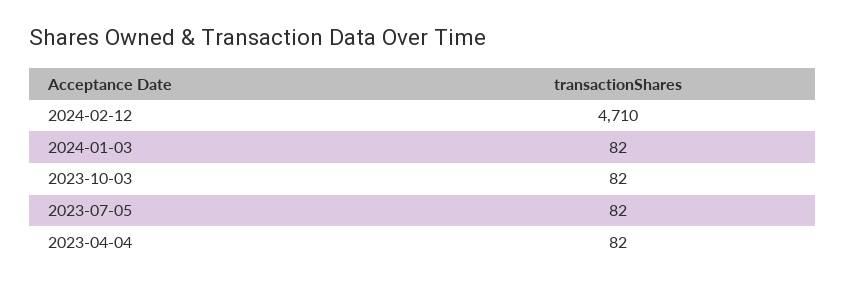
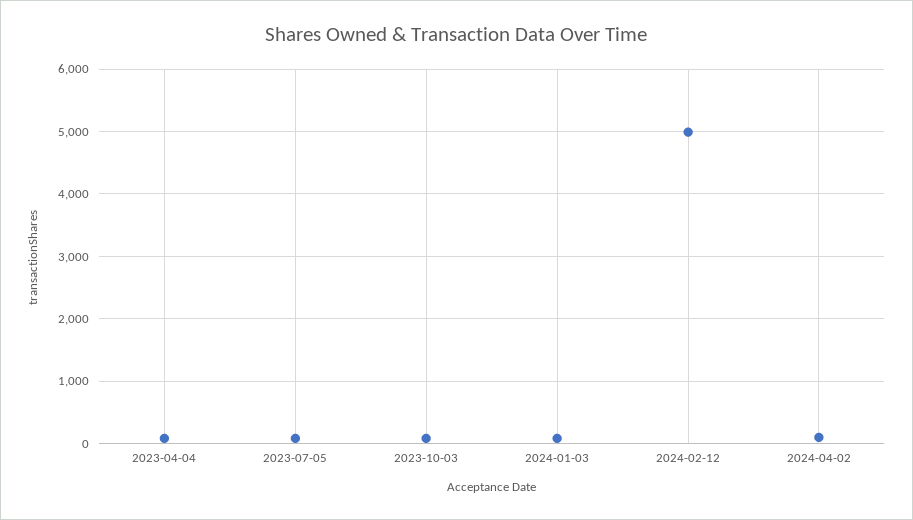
2024-02-12: 4710 -> 5000
2024-04-02: none -> 100

